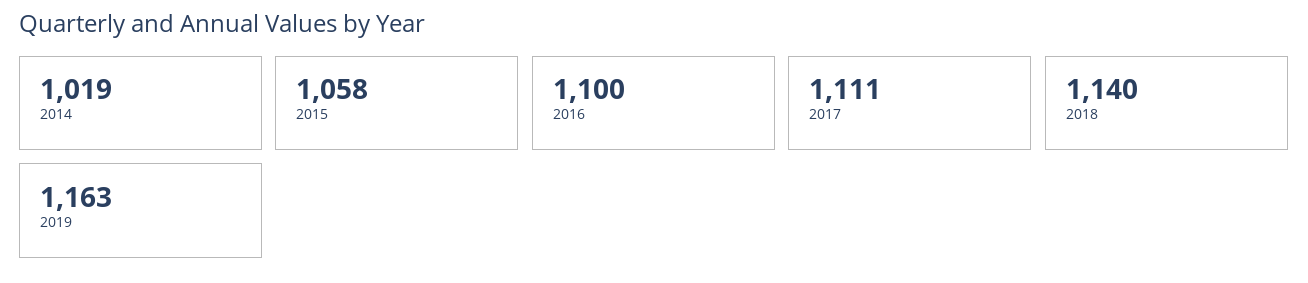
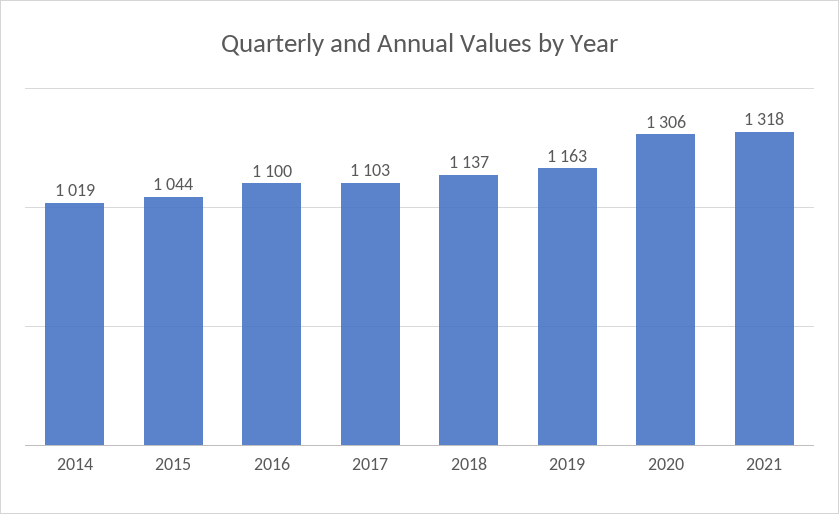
2015: 1058 -> 1044
2017: 1111 -> 1103
2018: 1140 -> 1137
2020: none -> 1306
2021: none -> 1318

